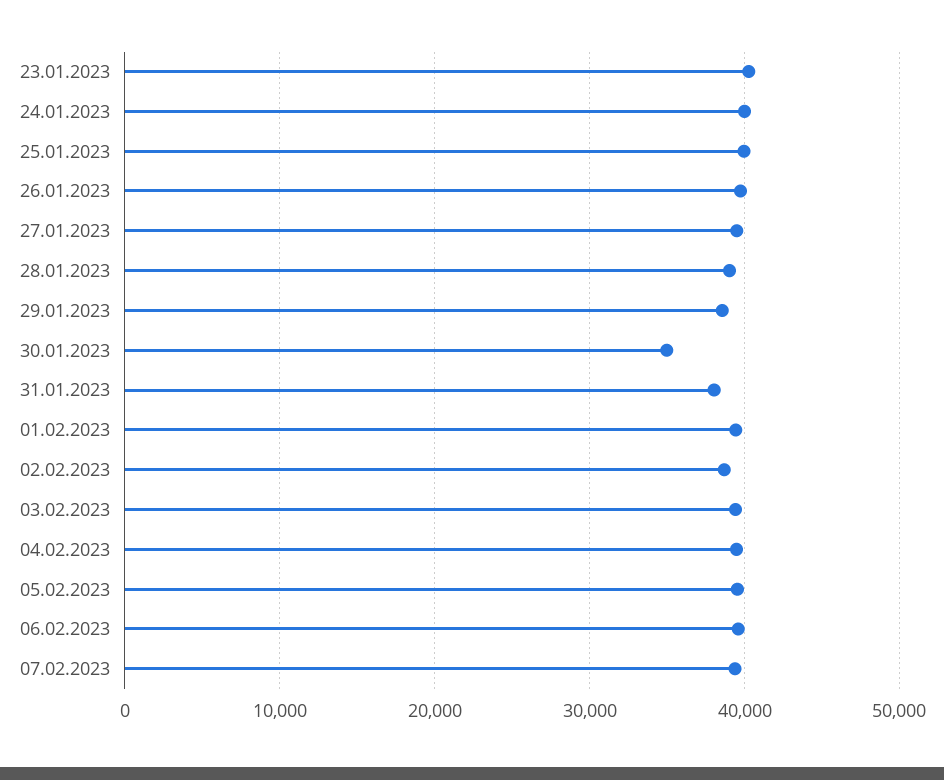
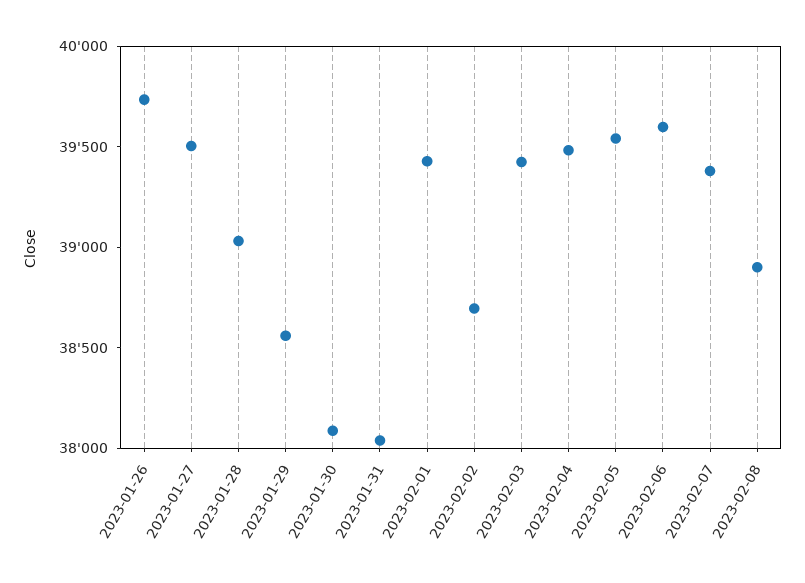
23.01.2023: 40000 -> none
24.01.2023: 40000 -> none
25.01.2023: 40000 -> none
30.01.2023: 35000 -> 38100
2023-02-08: none -> 38900

